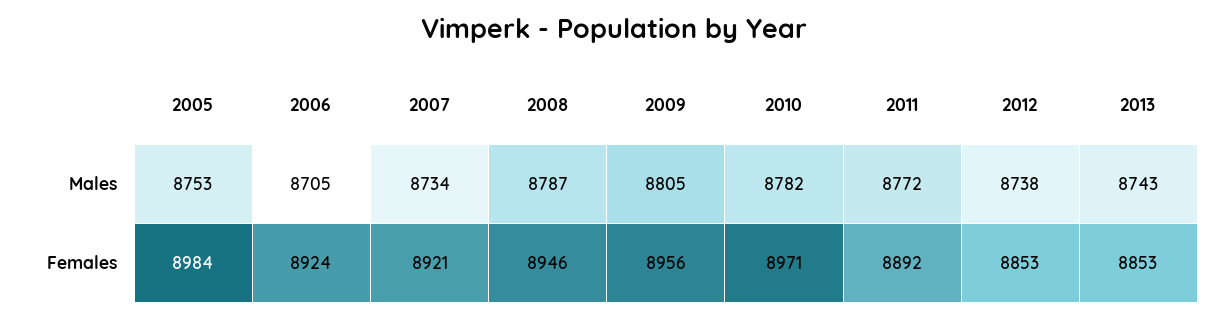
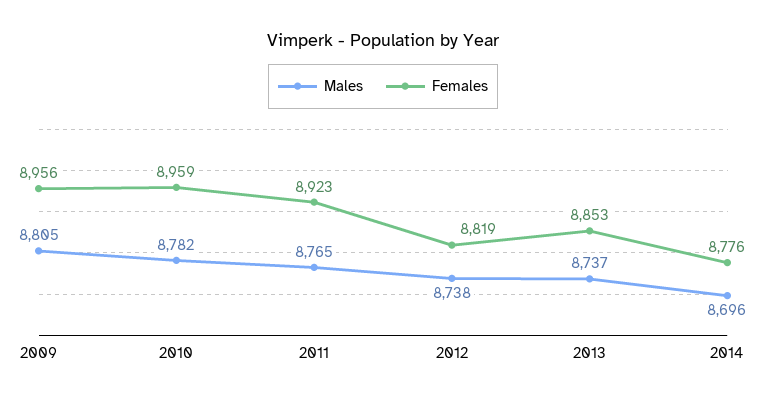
Males, 2005: 8753 -> none
Males, 2006: 8705 -> none
Males, 2007: 8734 -> none
Males, 2008: 8787 -> none
Males, 2011: 8772 -> 8765
Males, 2013: 8743 -> 8737
Females, 2005: 8984 -> none
Females, 2006: 8924 -> none
Females, 2007: 8921 -> none
Females, 2008: 8946 -> none
Females, 2010: 8971 -> 8959
Females, 2011: 8892 -> 8923
Females, 2012: 8853 -> 8819
Males, 2014: none -> 8696
Females, 2014: none -> 8776

